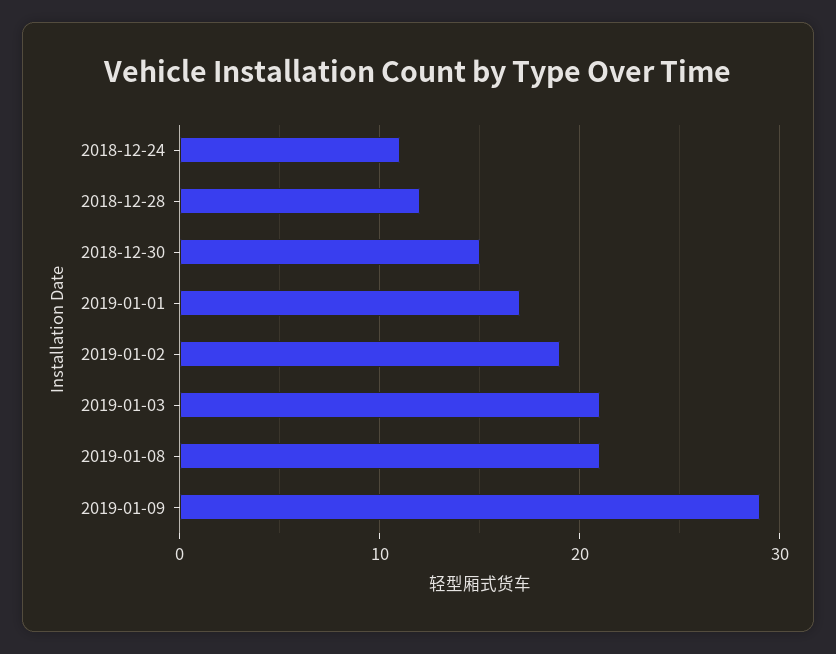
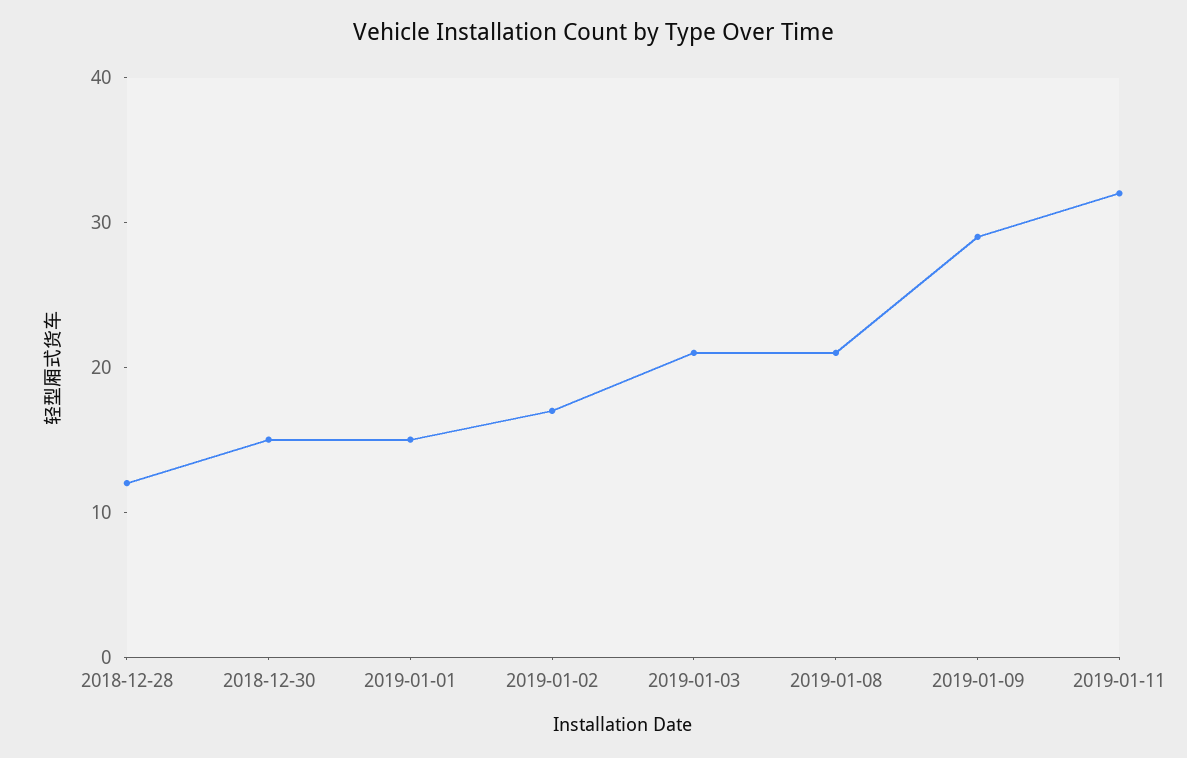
2018-12-24: 11 -> none
2019-01-01: 17 -> 15
2019-01-02: 19 -> 17
2019-01-11: none -> 32

